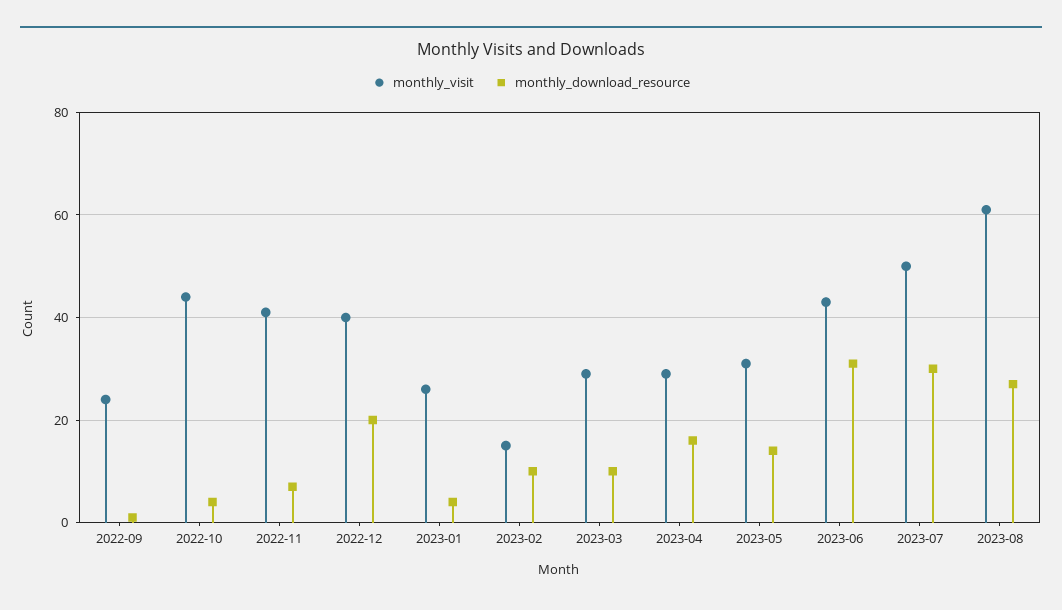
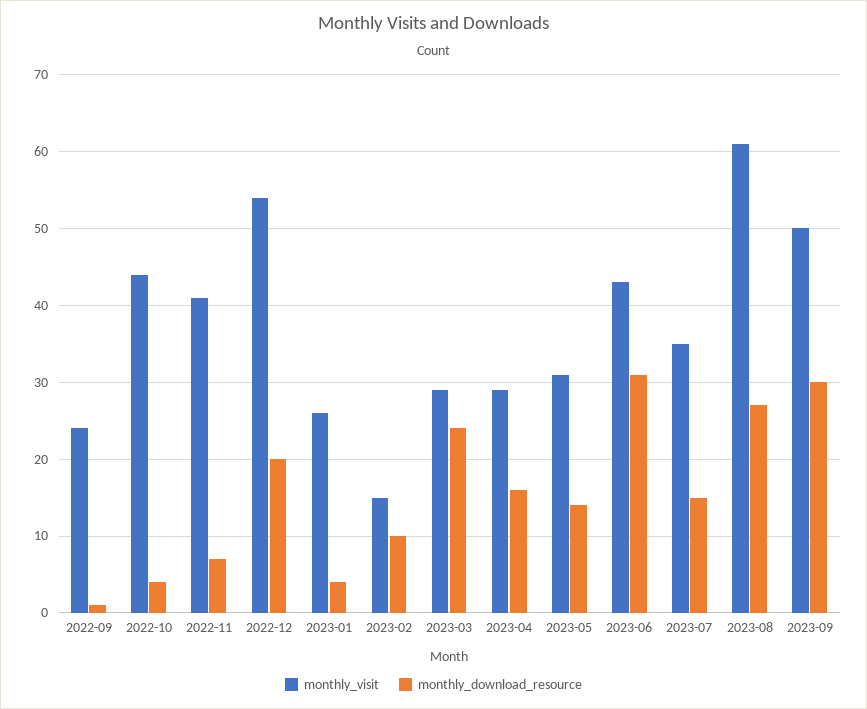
monthly_visit, 2022-12: 40 -> 54
monthly_download_resource, 2023-03: 10 -> 24
monthly_visit, 2023-07: 50 -> 35
monthly_download_resource, 2023-07: 30 -> 15
monthly_visit, 2023-09: none -> 50
monthly_download_resource, 2023-09: none -> 30

